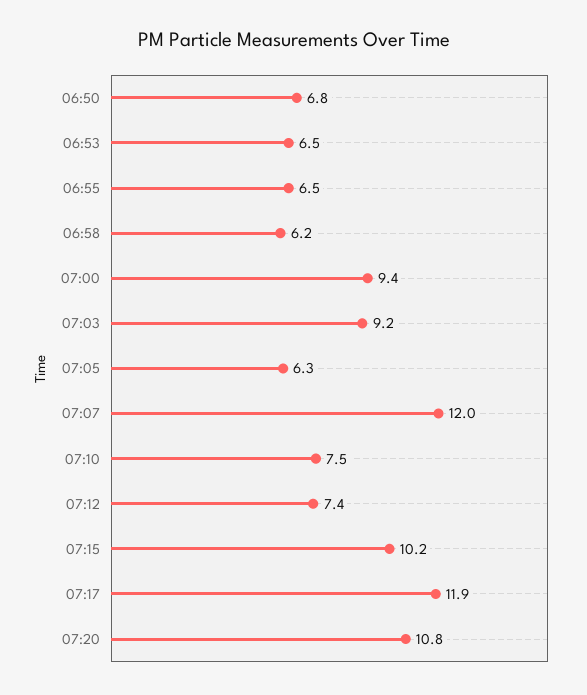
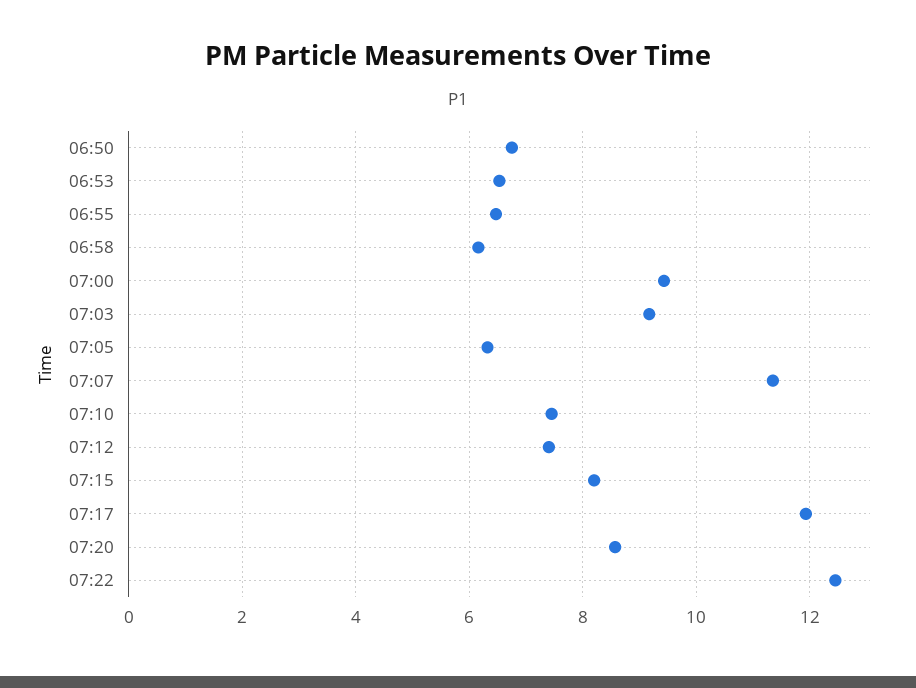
07:07: 12 -> 11.4
07:15: 10.2 -> 8.2
07:20: 10.8 -> 8.6
07:22: none -> 12.4

